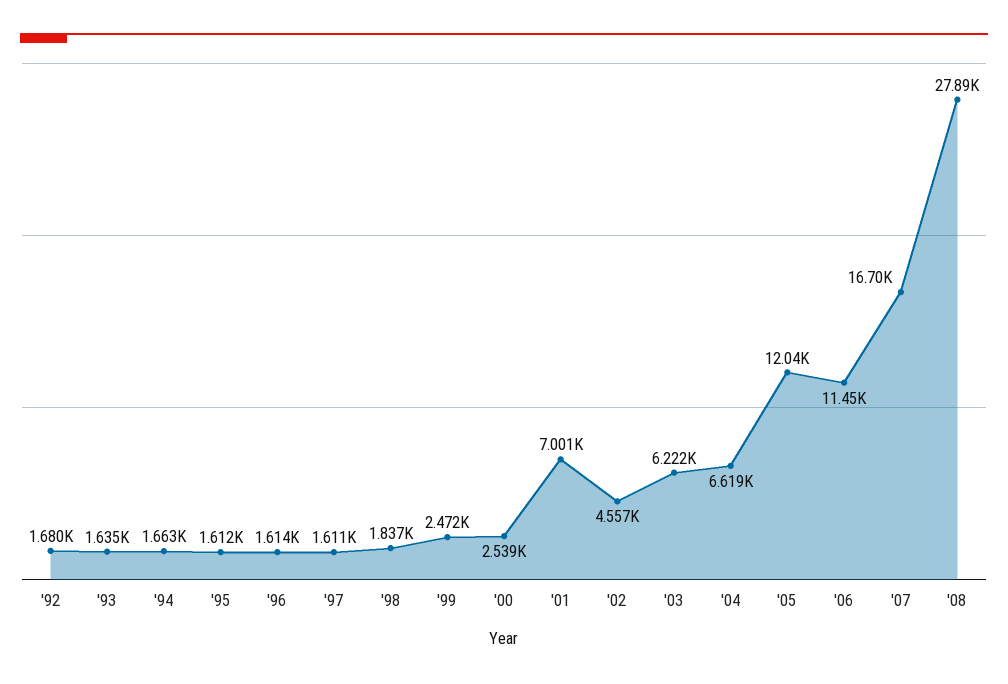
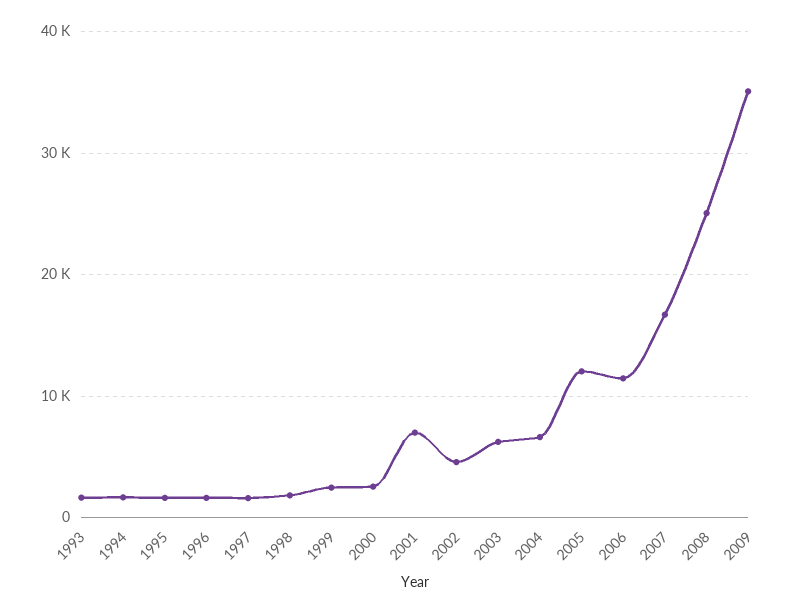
'92: 1680 -> none
'08: 27890 -> 25000
2009: none -> 35000

